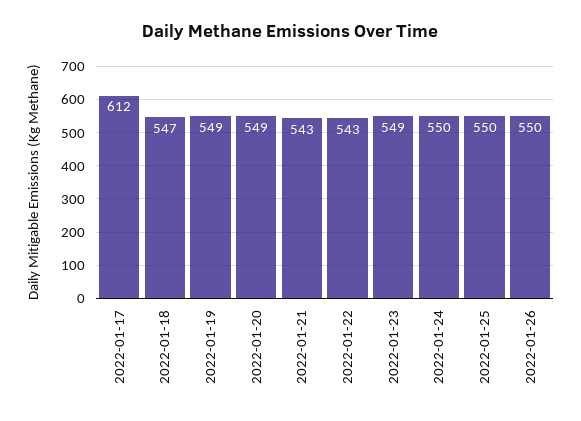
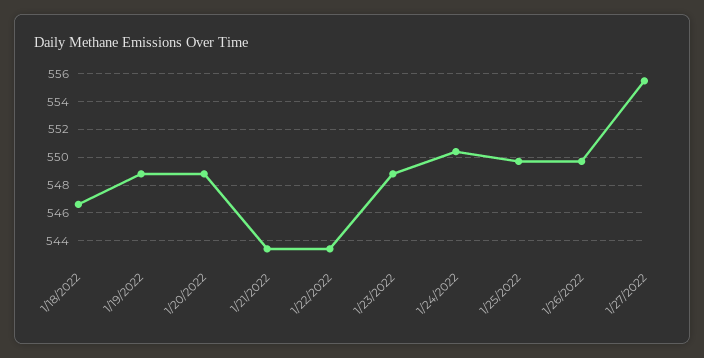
2022-01-17: 612 -> none
1/27/2022: none -> 555.5

